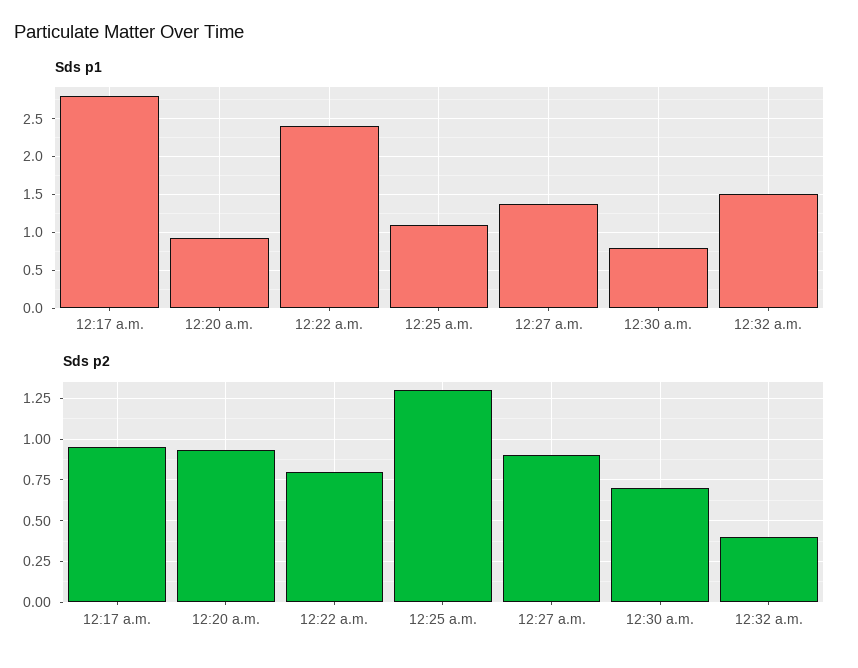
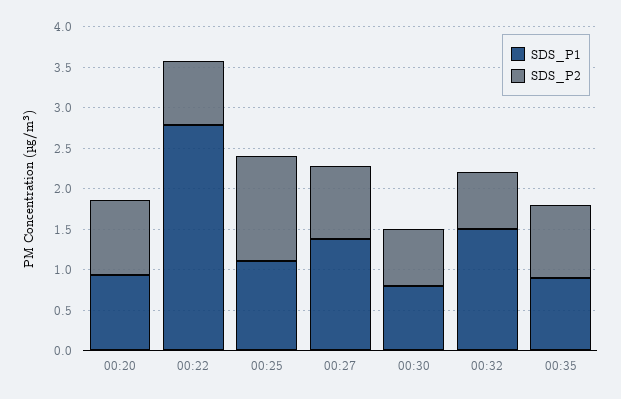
Sds p1, 12:17 a.m.: 2.8 -> none
Sds p1, 12:22 a.m.: 2.4 -> 2.8
Sds p2, 12:17 a.m.: 0.95 -> none
Sds p2, 12:32 a.m.: 0.4 -> 0.7
Sds p1, 00:35: none -> 0.9
Sds p2, 00:35: none -> 0.9

